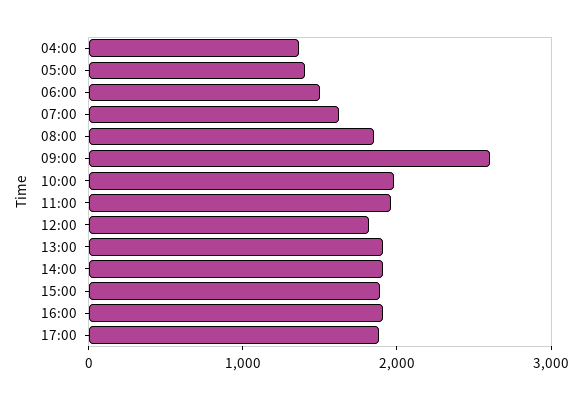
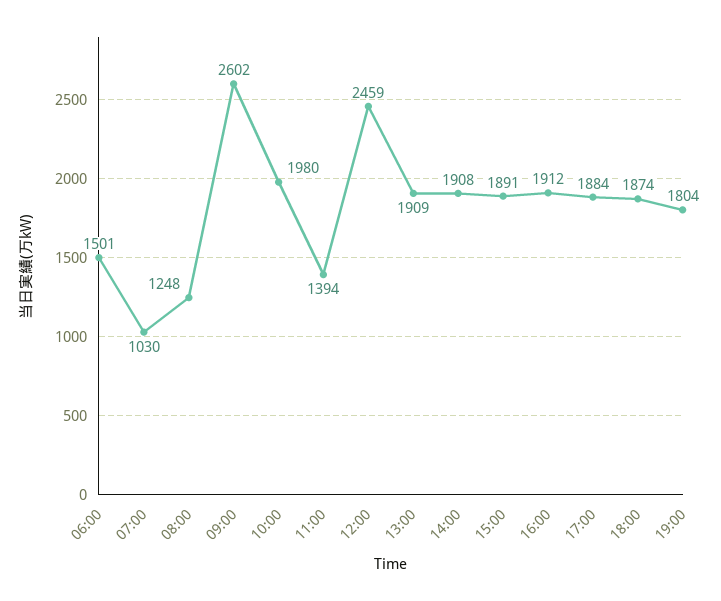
04:00: 1400 -> none
05:00: 1400 -> none
07:00: 1600 -> 1030
08:00: 1800 -> 1248
11:00: 2000 -> 1394
12:00: 1800 -> 2459
18:00: none -> 1874
19:00: none -> 1804

